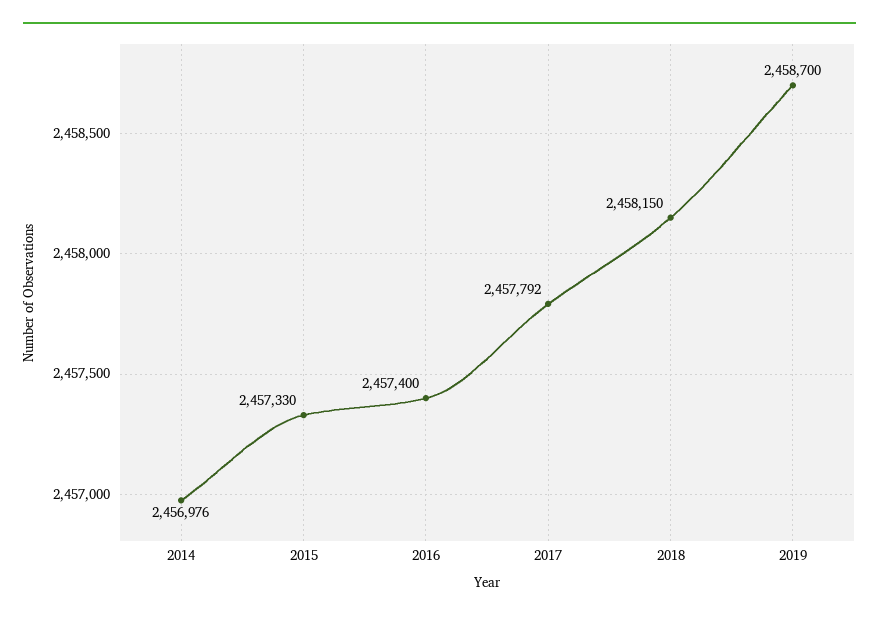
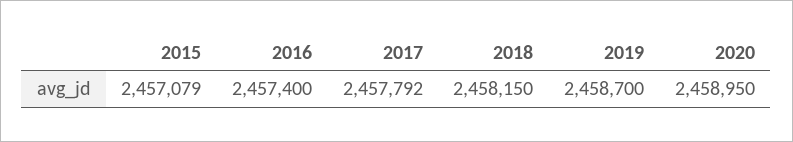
2014: 2456976 -> none
2015: 2457330 -> 2457079
2020: none -> 2458950

